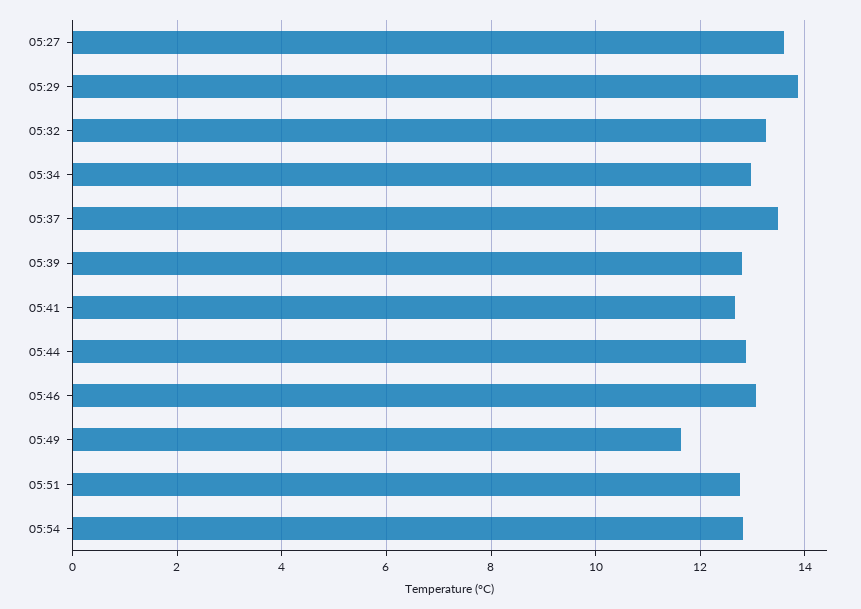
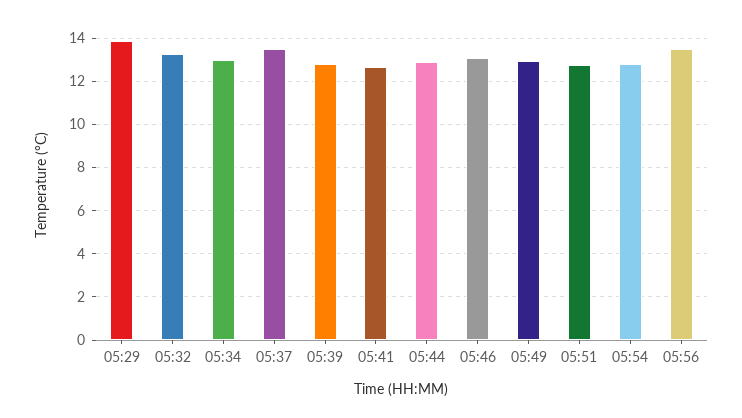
05:27: 13.6 -> none
05:49: 11.6 -> 13
05:56: none -> 13.5

